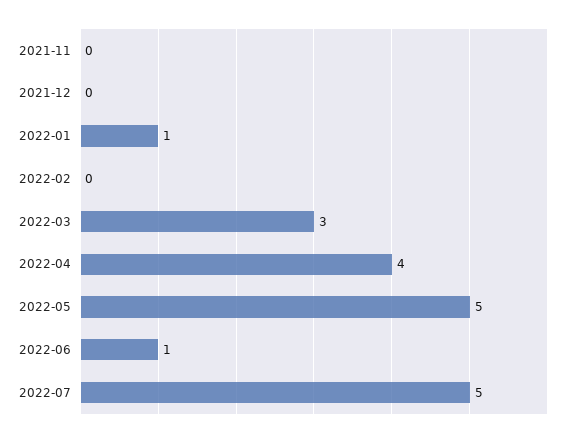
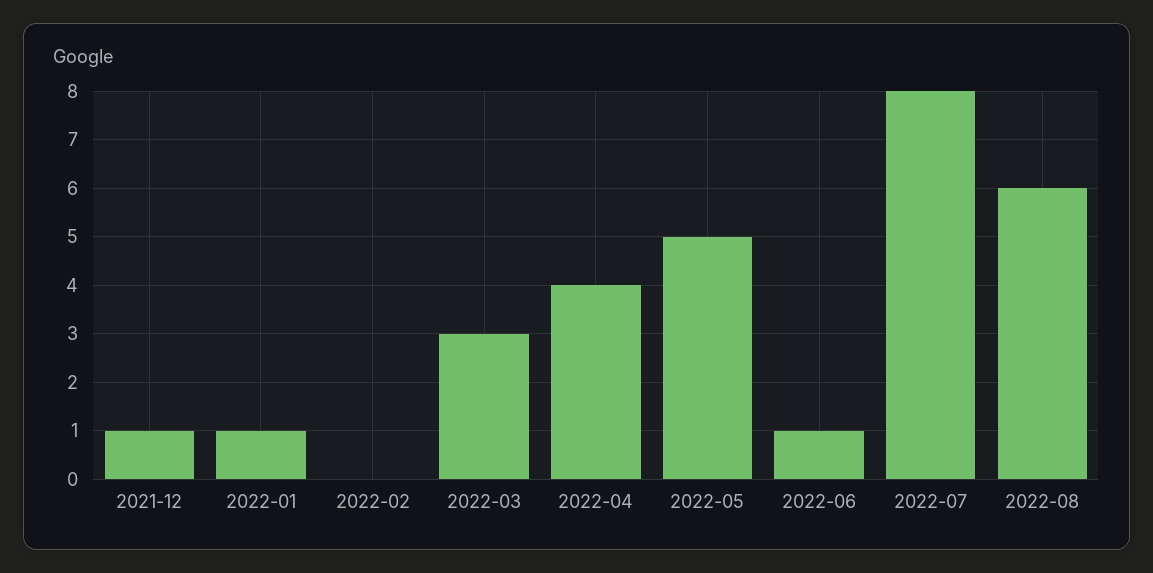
2021-11: 0 -> none
2021-12: 0 -> 1
2022-07: 5 -> 8
2022-08: none -> 6

